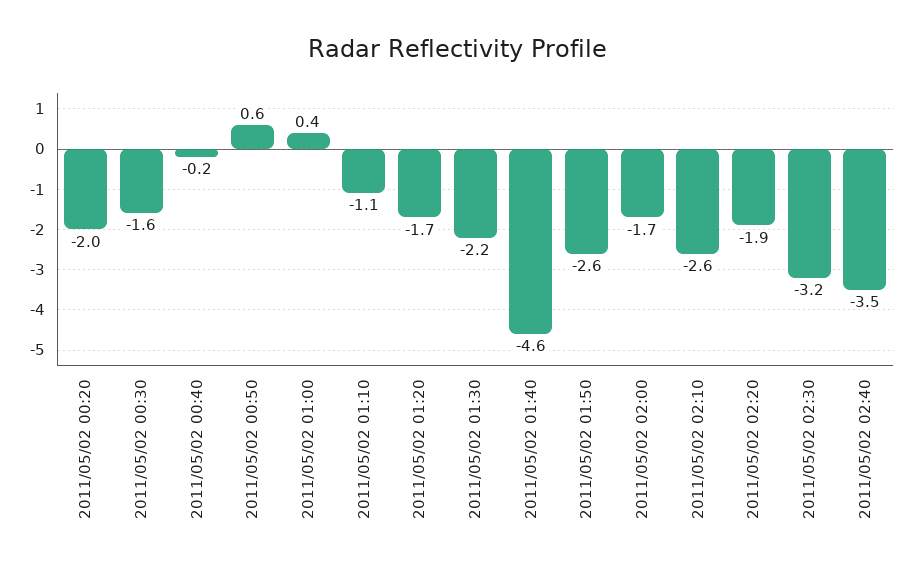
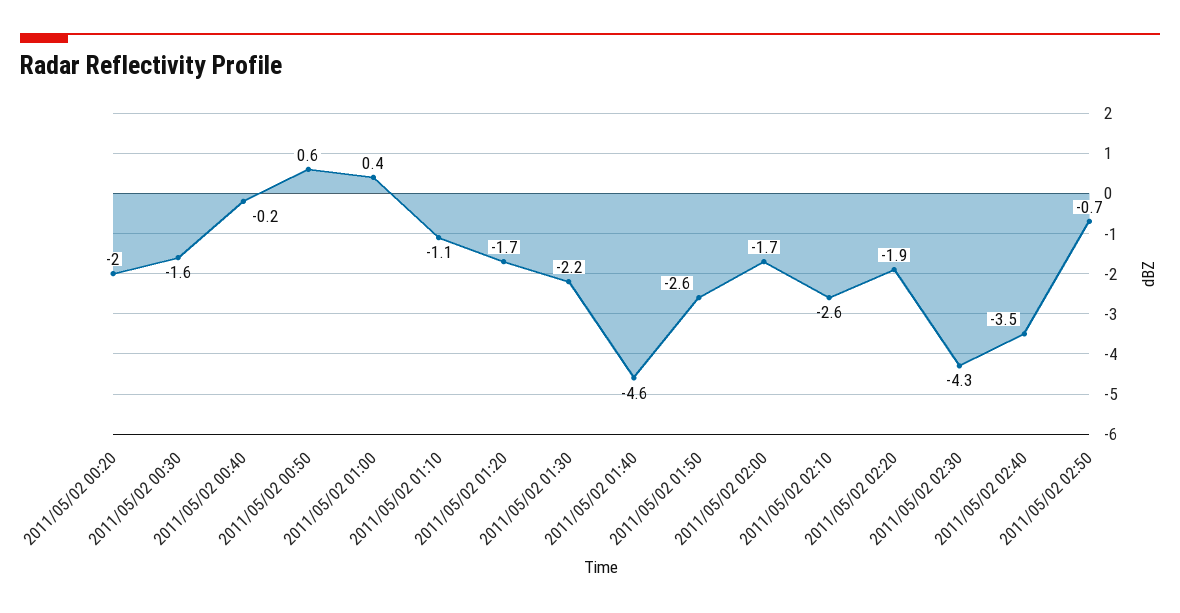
2011/05/02 02:30: -3.2 -> -4.3
2011/05/02 02:50: none -> -0.7

